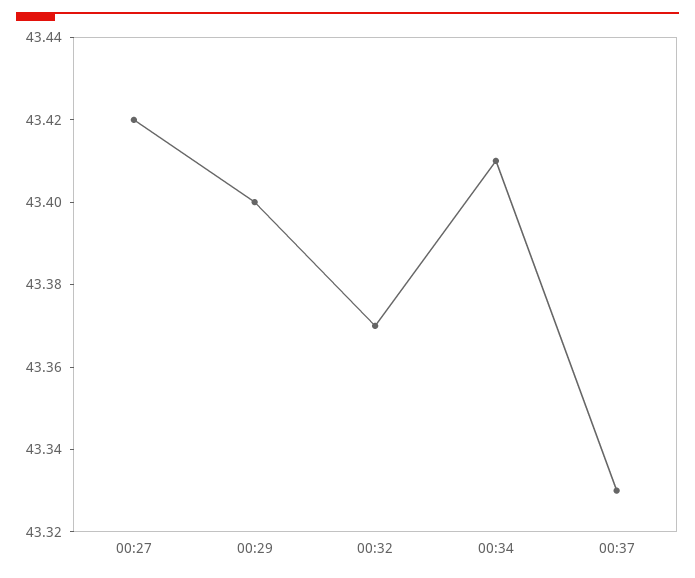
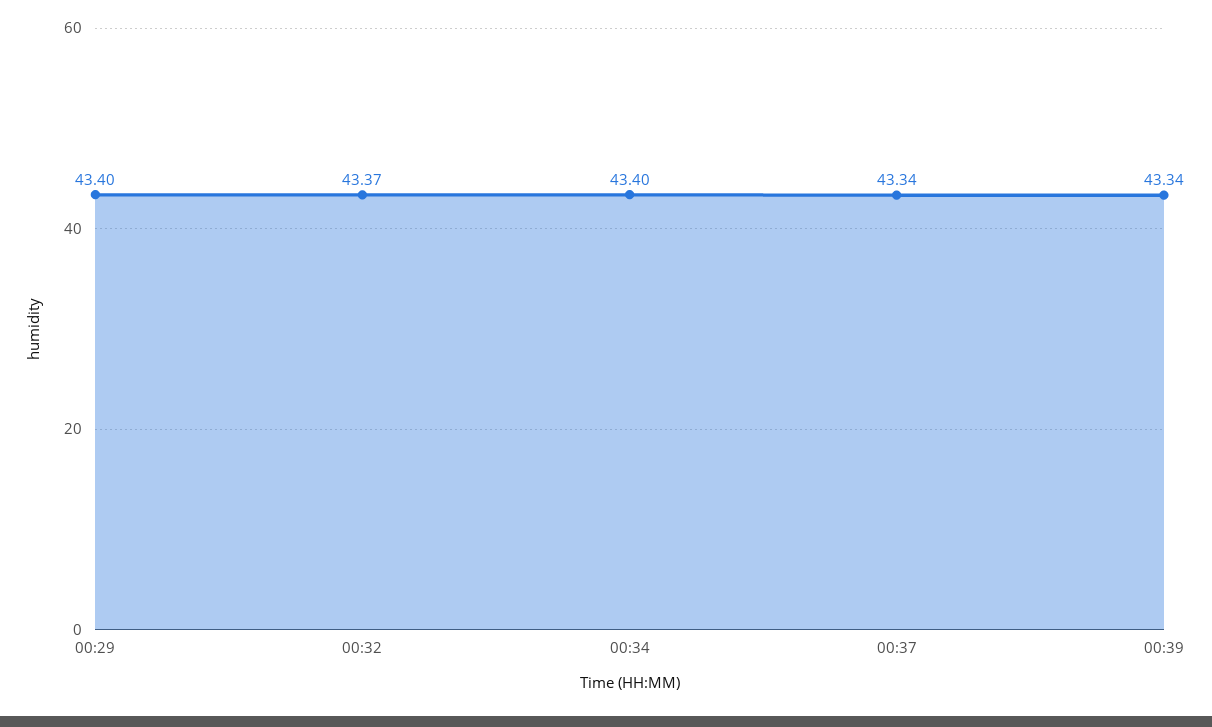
00:27: 43.42 -> none
00:34: 43.41 -> 43.4
00:37: 43.33 -> 43.34
00:39: none -> 43.34

